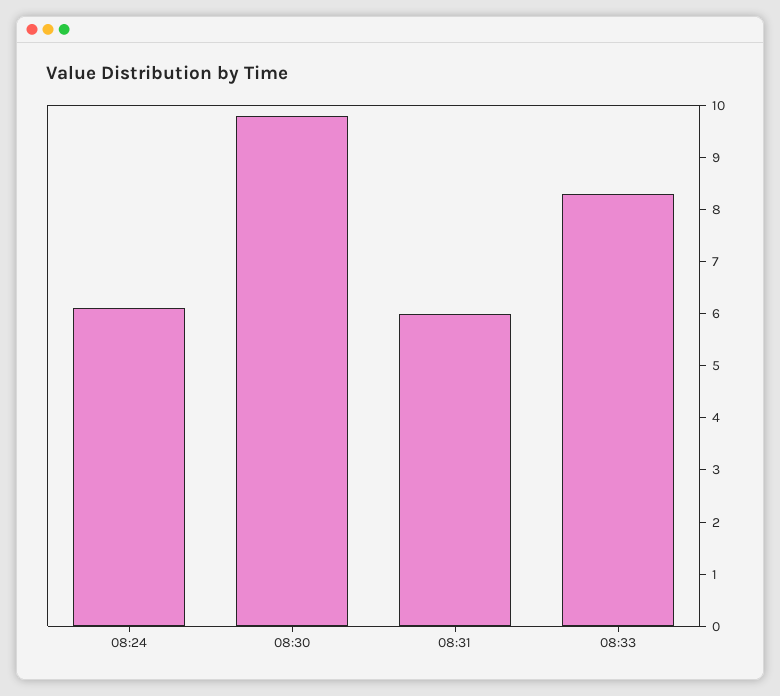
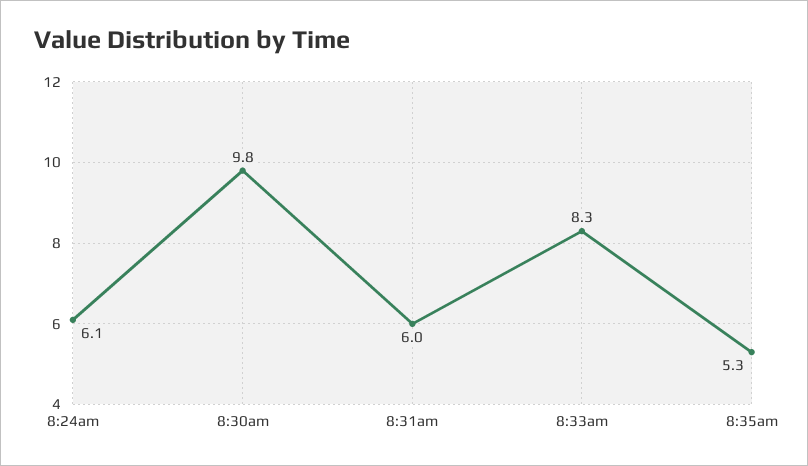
8:35am: none -> 5.3

